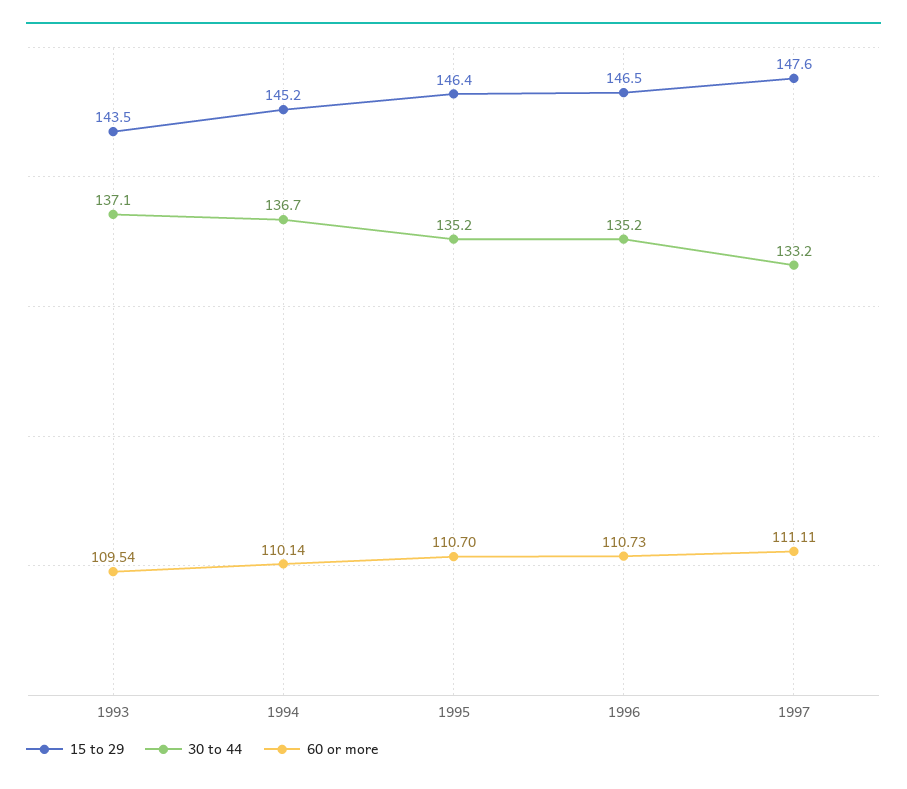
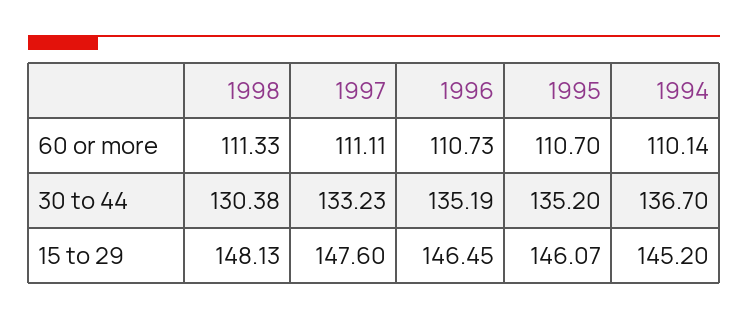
15 to 29, 1993: 143.5 -> none
30 to 44, 1993: 137.1 -> none
60 or more, 1993: 109.54 -> none
15 to 29, 1995: 146.4 -> 146.07
60 or more, 1998: none -> 111.33
30 to 44, 1998: none -> 130.38
15 to 29, 1998: none -> 148.13

